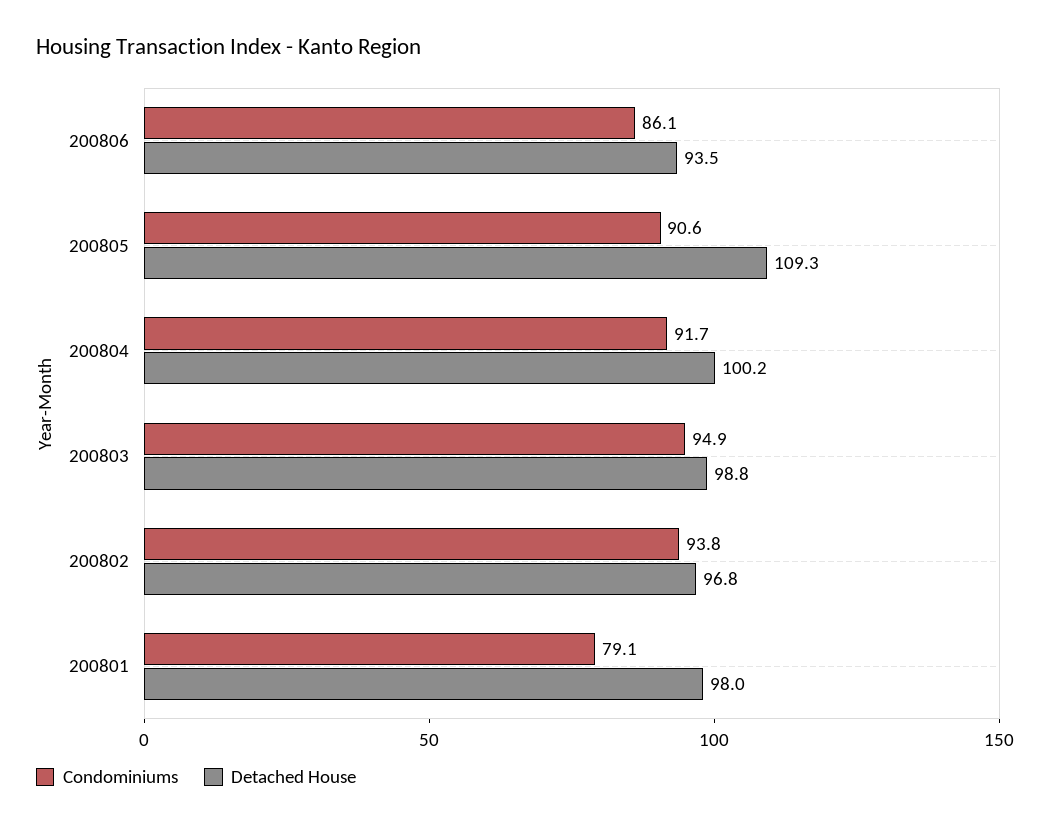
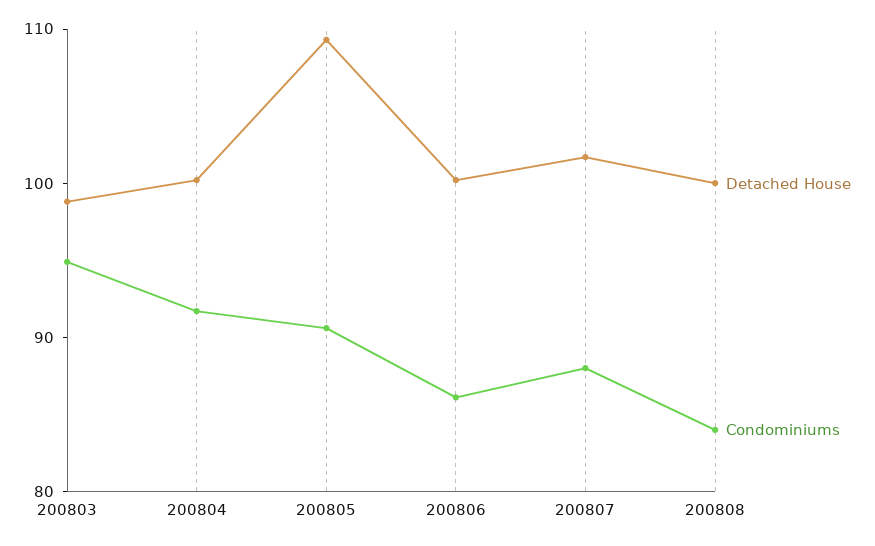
Detached House, 200806: 93.5 -> 100
Condominiums, 200802: 93.8 -> none
Detached House, 200802: 96.8 -> none
Condominiums, 200801: 79.1 -> none
Detached House, 200801: 98 -> none
Detached House, 200807: none -> 102
Condominiums, 200807: none -> 88
Detached House, 200808: none -> 100
Condominiums, 200808: none -> 84

